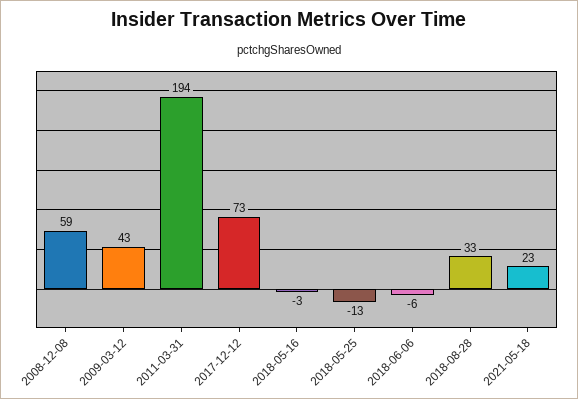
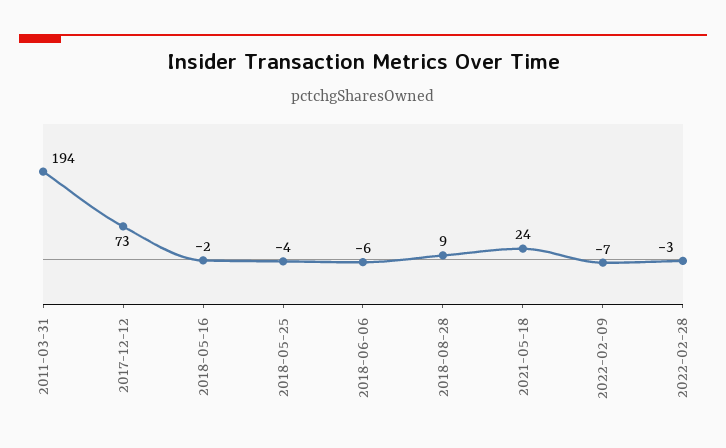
2008-12-08: 59 -> none
2009-03-12: 43 -> none
2018-05-16: -3 -> -2
2018-05-25: -13 -> -4
2018-08-28: 33 -> 9
2021-05-18: 23 -> 24
2022-02-09: none -> -7
2022-02-28: none -> -3

